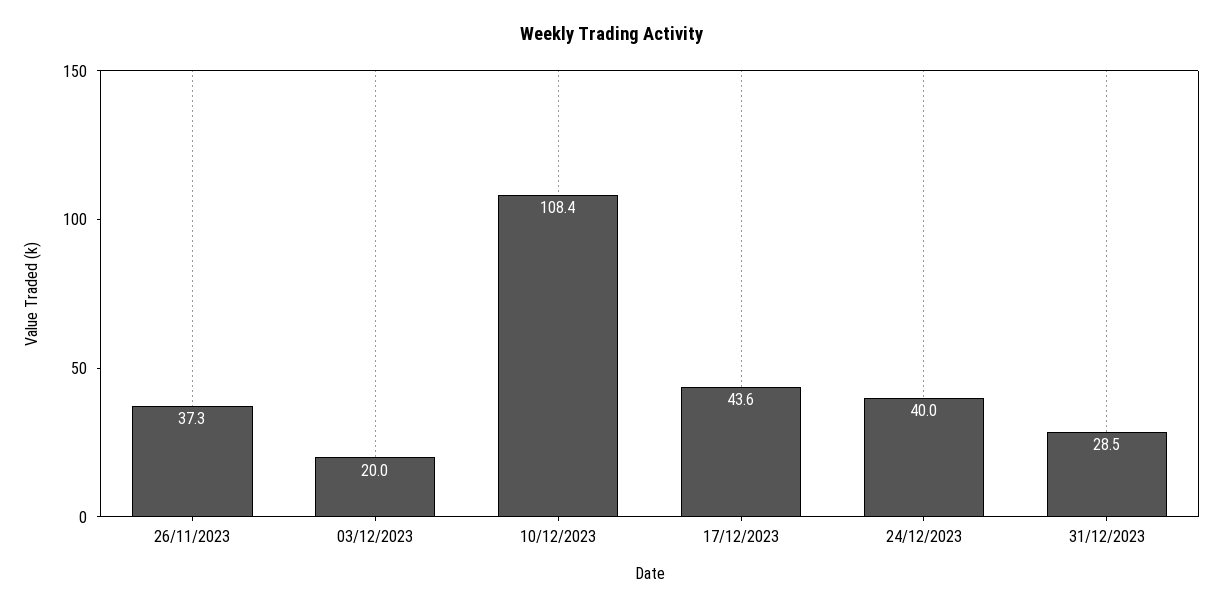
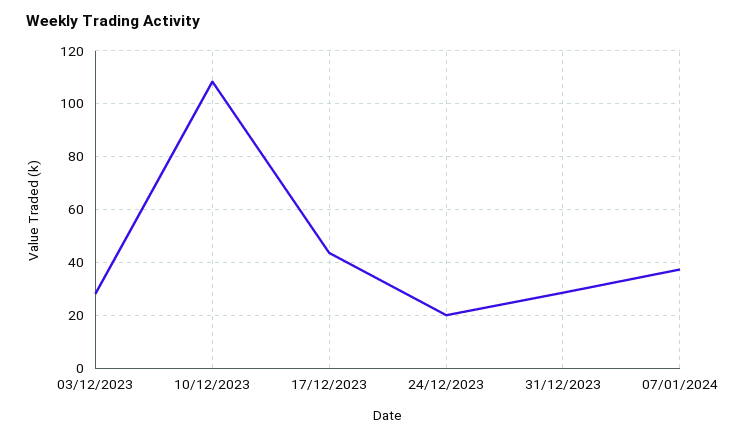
26/11/2023: 37.3 -> none
03/12/2023: 20 -> 27.5
24/12/2023: 40 -> 20
07/01/2024: none -> 37.5

